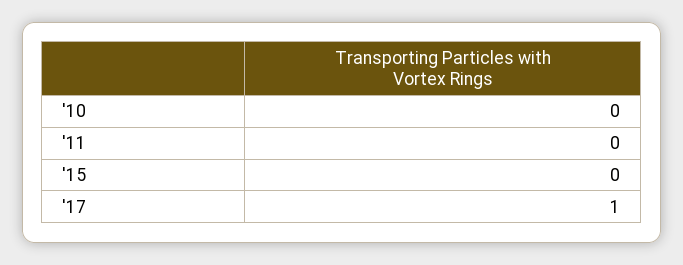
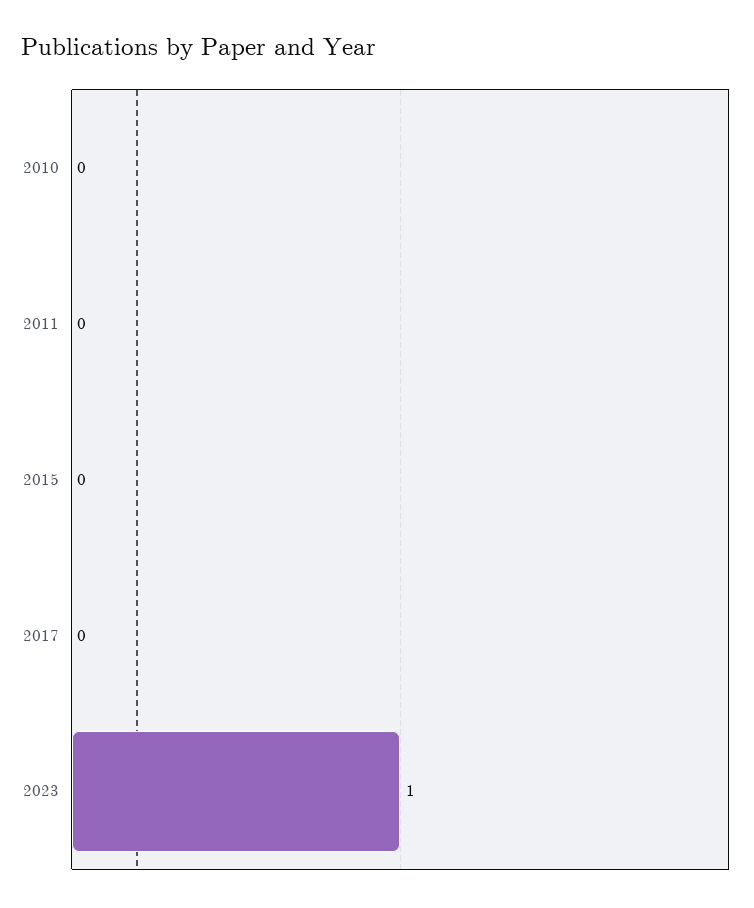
'17: 1 -> 0
2023: none -> 1

